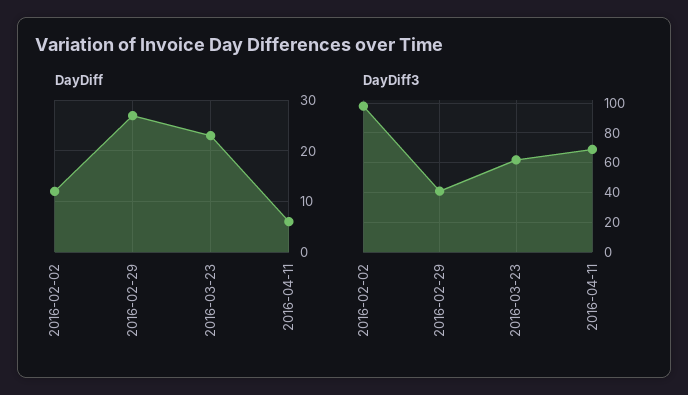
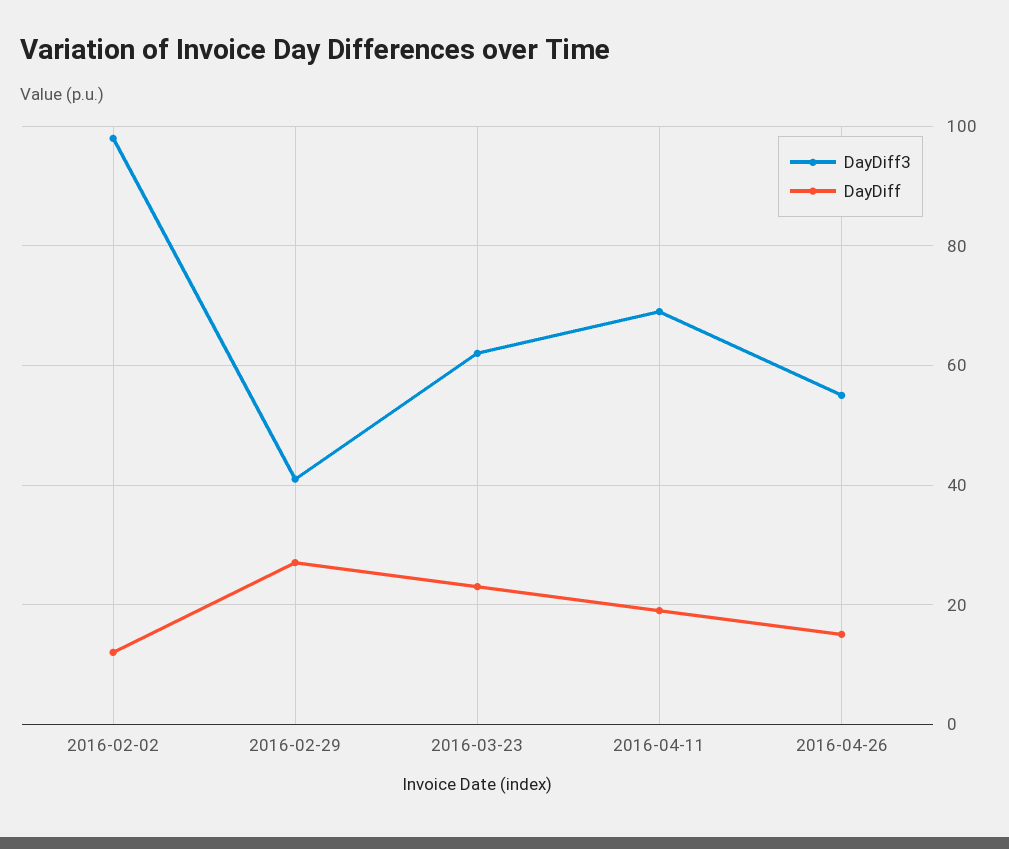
DayDiff, 2016-04-11: 5 -> 20
DayDiff3, 2016-04-26: none -> 55
DayDiff, 2016-04-26: none -> 15

